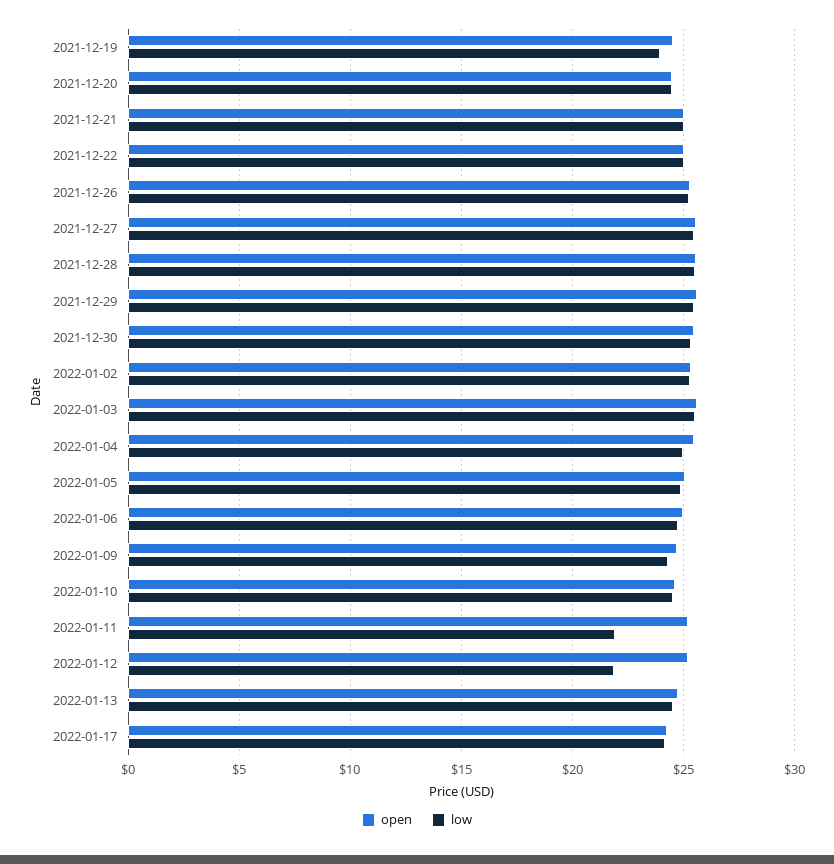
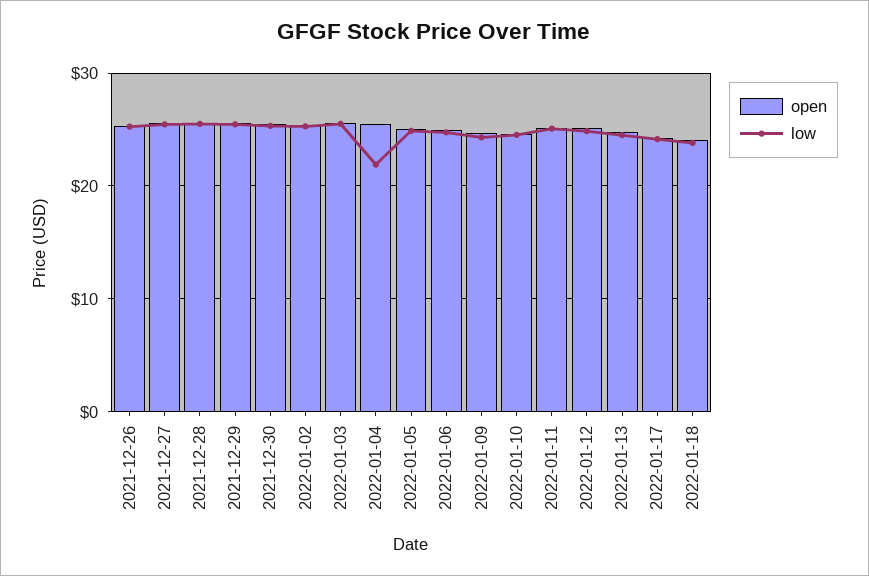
open, 2021-12-19: 24.5 -> none
low, 2021-12-19: 24 -> none
open, 2021-12-20: 24.5 -> none
low, 2021-12-20: 24.5 -> none
open, 2021-12-21: 25 -> none
low, 2021-12-21: 25 -> none
open, 2021-12-22: 25 -> none
low, 2021-12-22: 25 -> none
low, 2022-01-04: 25 -> 22
low, 2022-01-11: 22 -> 25
low, 2022-01-12: 22 -> 25
open, 2022-01-18: none -> 24
low, 2022-01-18: none -> 24

